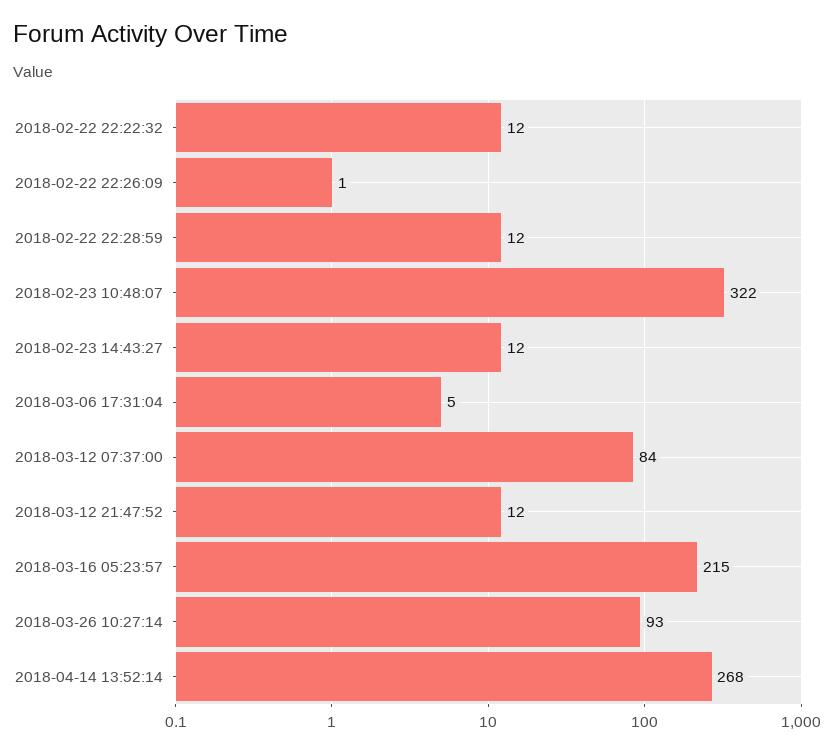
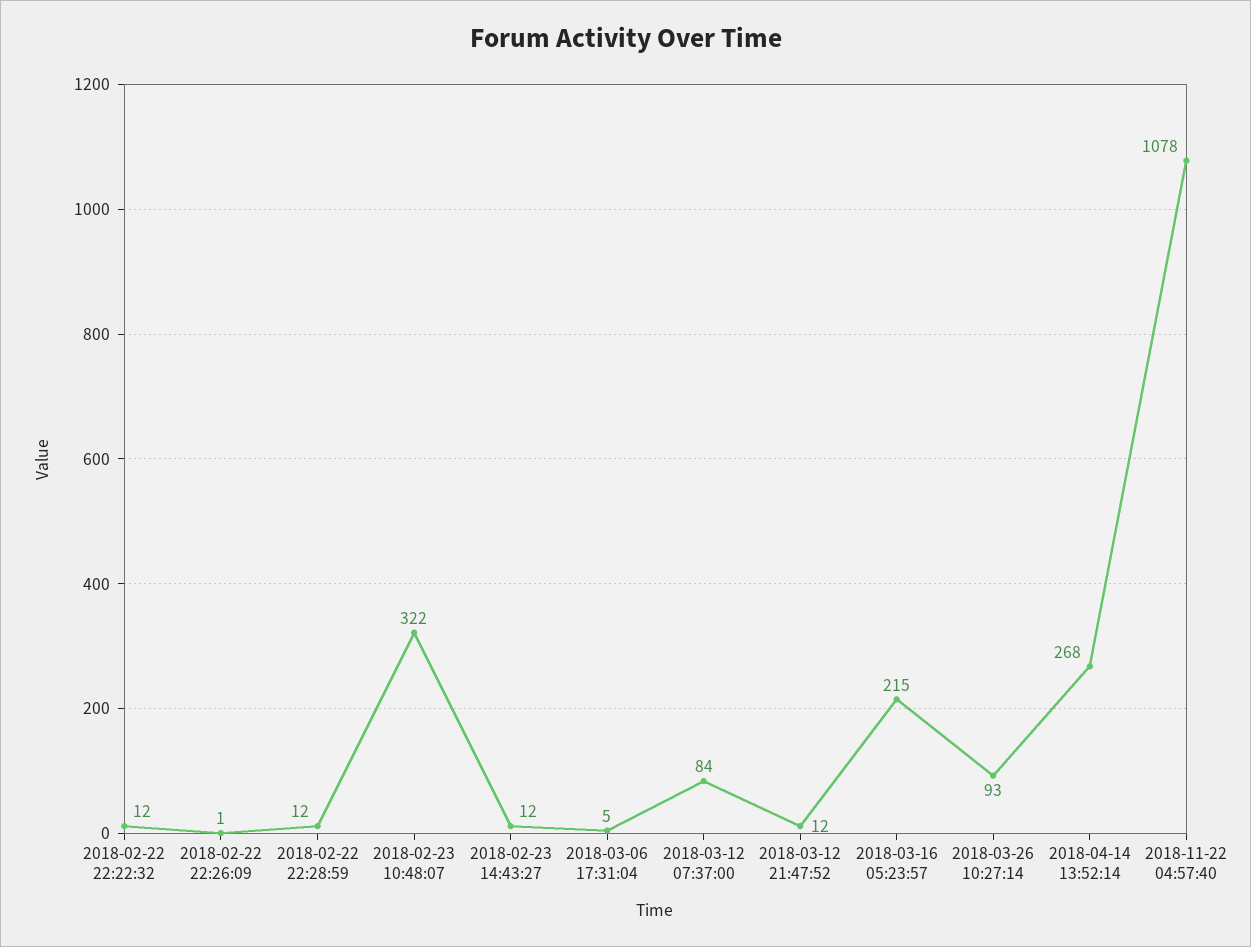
2018-11-22 04:57:40: none -> 1078

